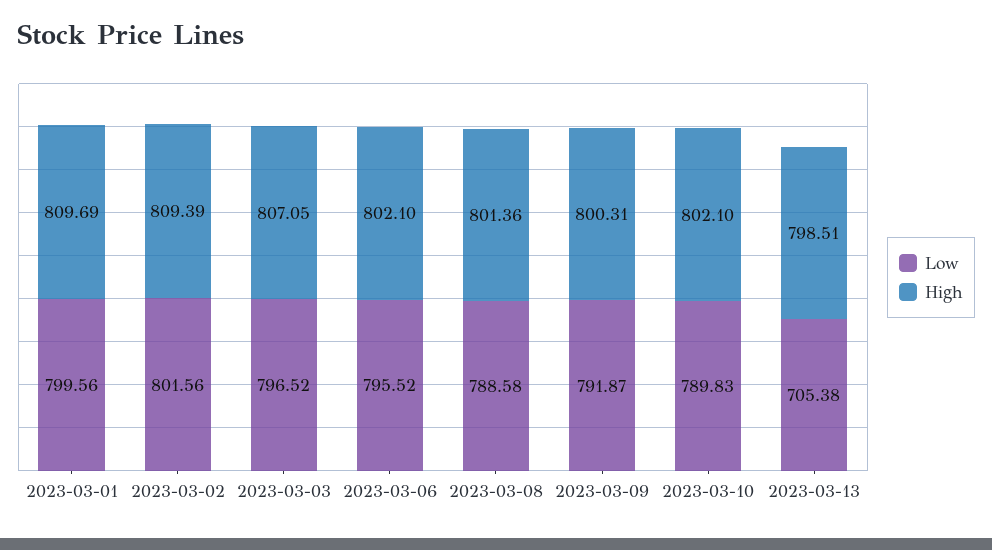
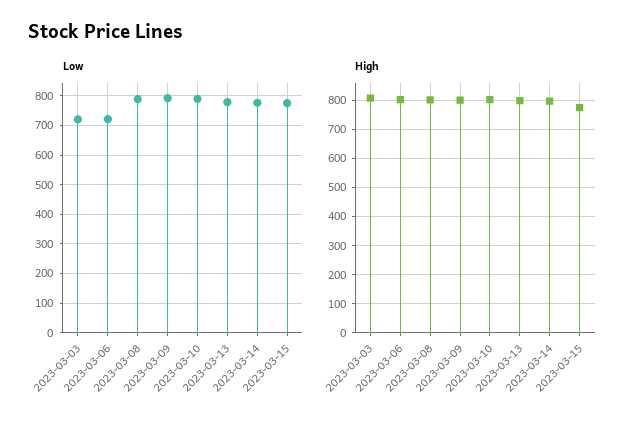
Low, 2023-03-01: 799.56 -> none
High, 2023-03-01: 809.69 -> none
Low, 2023-03-02: 801.56 -> none
High, 2023-03-02: 809.39 -> none
Low, 2023-03-03: 796.52 -> 725
Low, 2023-03-06: 795.52 -> 725
Low, 2023-03-13: 705.38 -> 775
Low, 2023-03-14: none -> 775
Low, 2023-03-15: none -> 775
High, 2023-03-14: none -> 800
High, 2023-03-15: none -> 775

